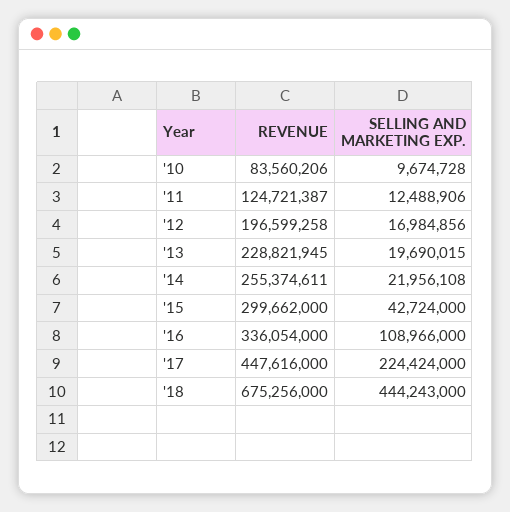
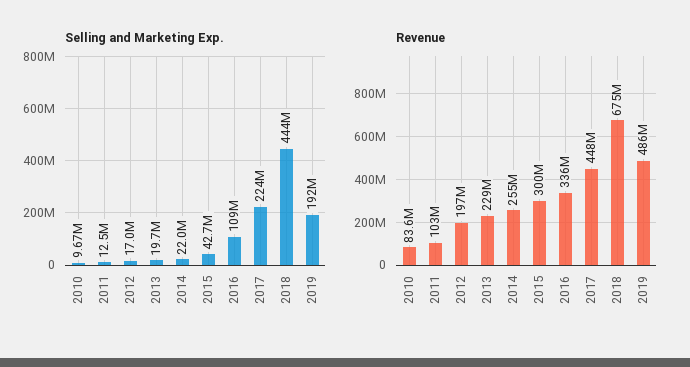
REVENUE, '11: 124721387 -> 103000000
SELLING AND MARKETING EXP., 2019: none -> 192000000
REVENUE, 2019: none -> 486000000

